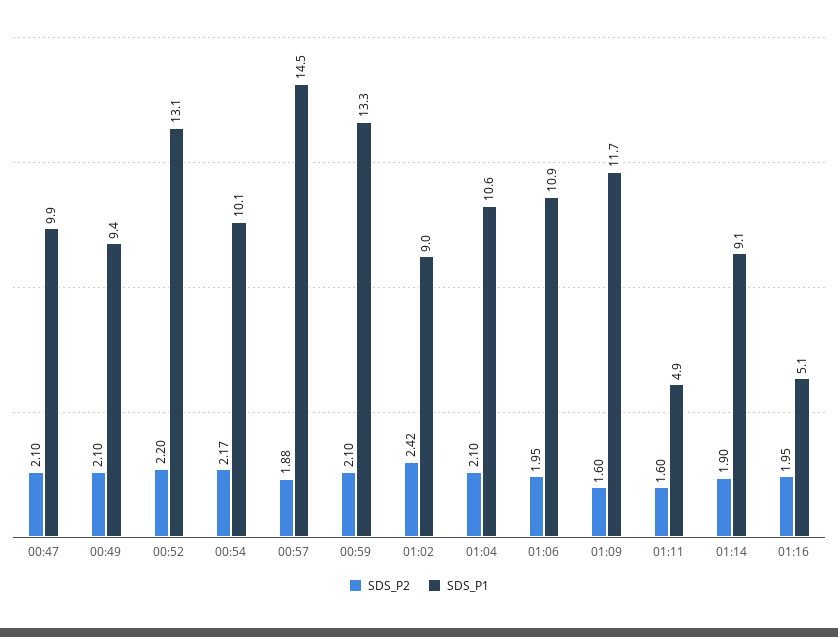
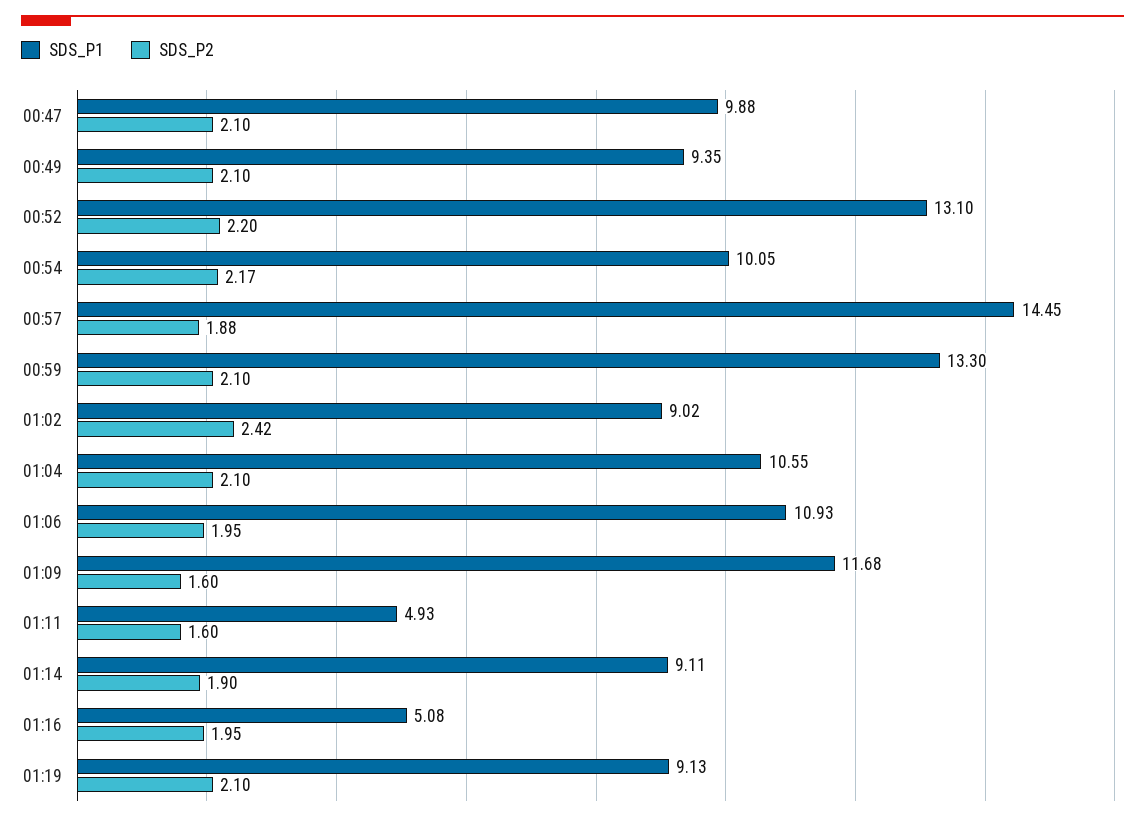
SDS_P1, 01:19: none -> 9.13
SDS_P2, 01:19: none -> 2.1

